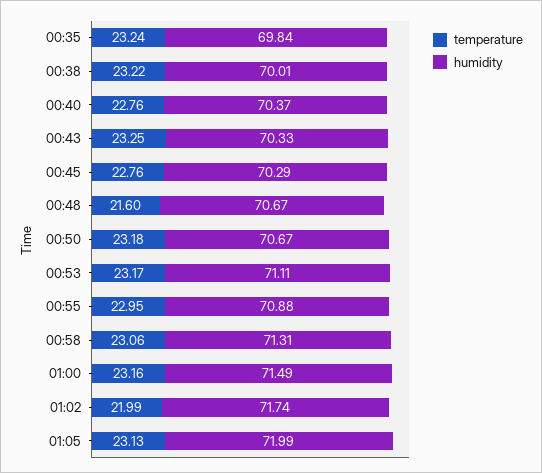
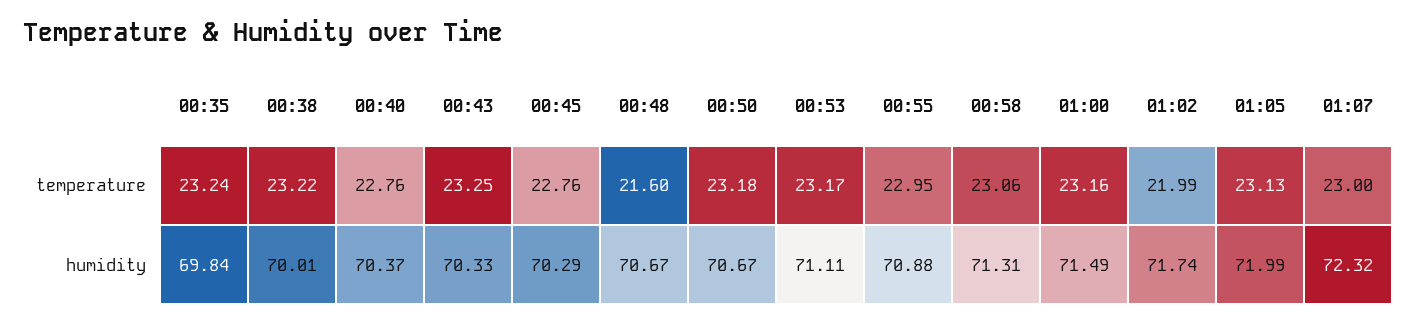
temperature, 01:07: none -> 23
humidity, 01:07: none -> 72.32

